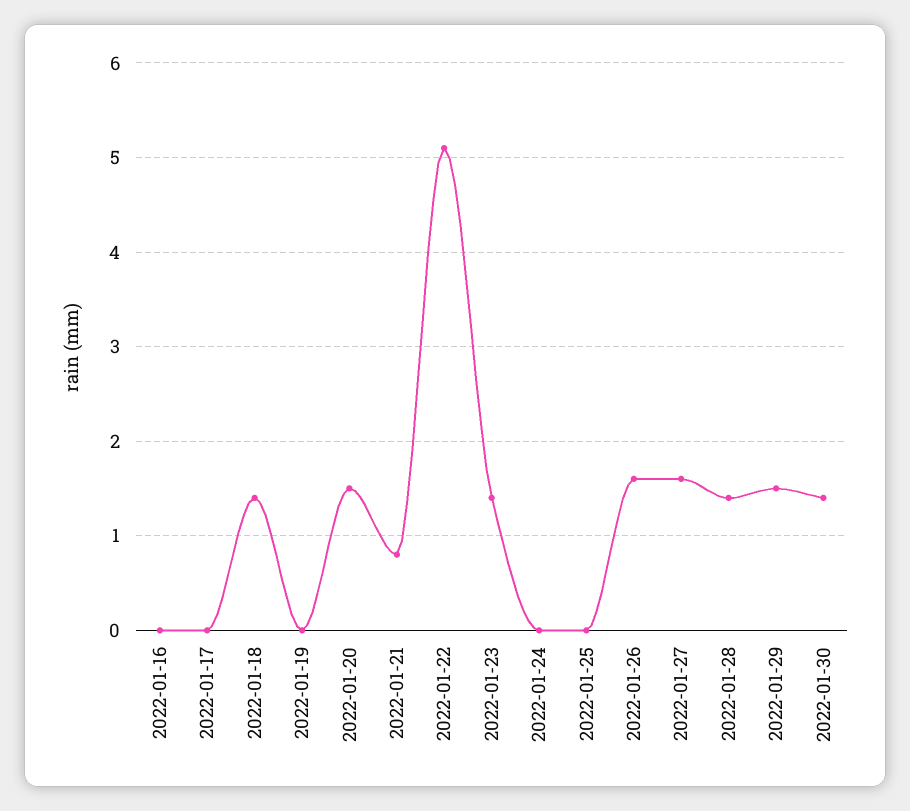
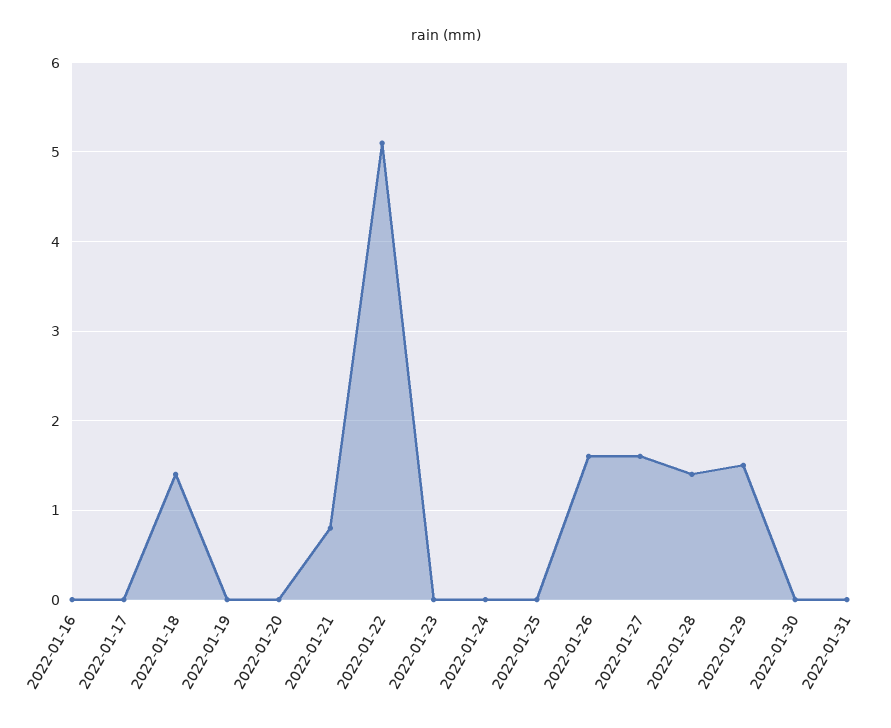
2022-01-20: 1.5 -> 0
2022-01-23: 1.4 -> 0
2022-01-30: 1.4 -> 0
2022-01-31: none -> 0

